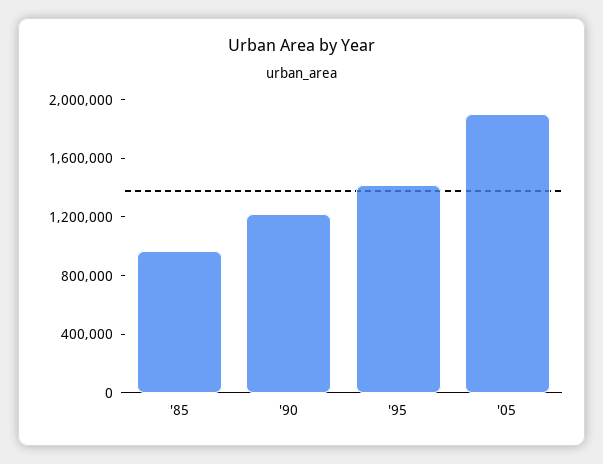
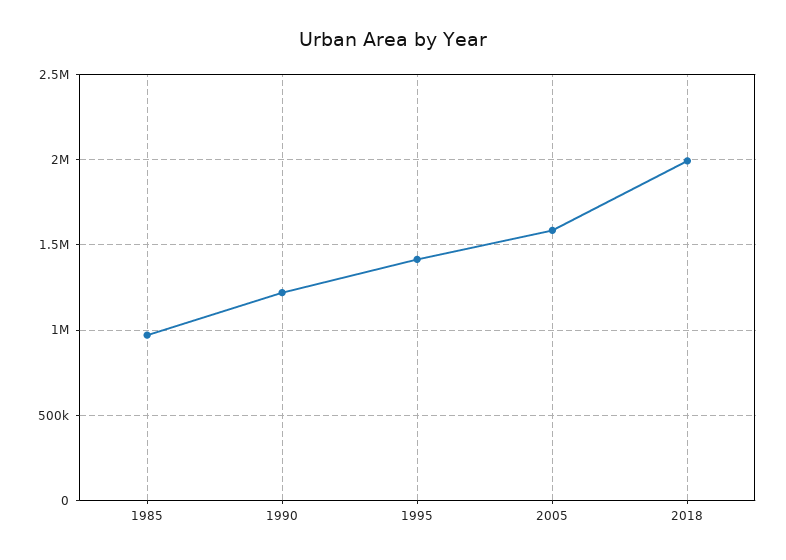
'05: 1900000 -> 1600000
2018: none -> 2000000

